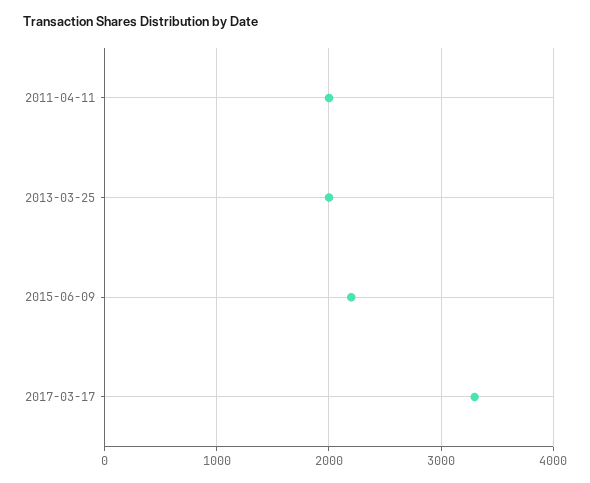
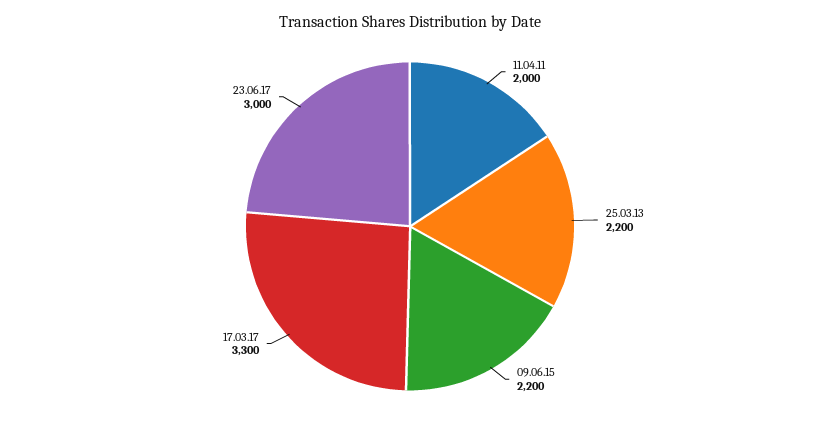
2013-03-25: 2000 -> 2200
23.06.17: none -> 3000

